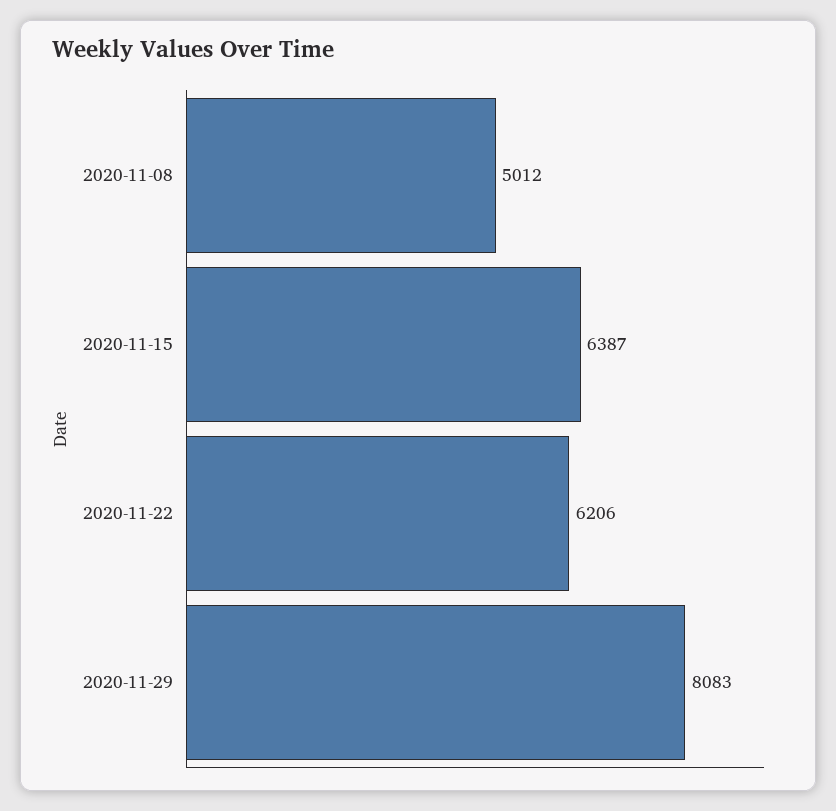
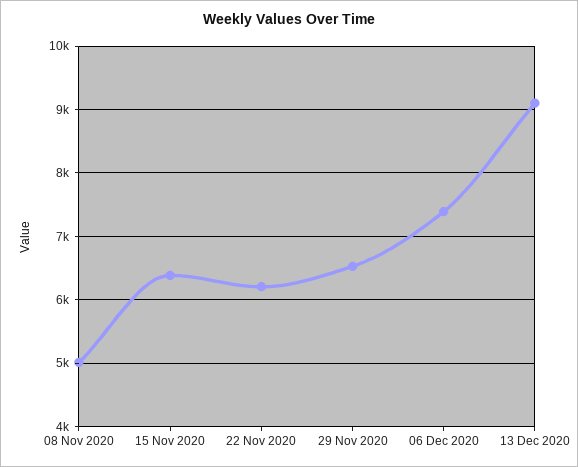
2020-11-29: 8083 -> 6500
06 Dec 2020: none -> 7400
13 Dec 2020: none -> 9100

